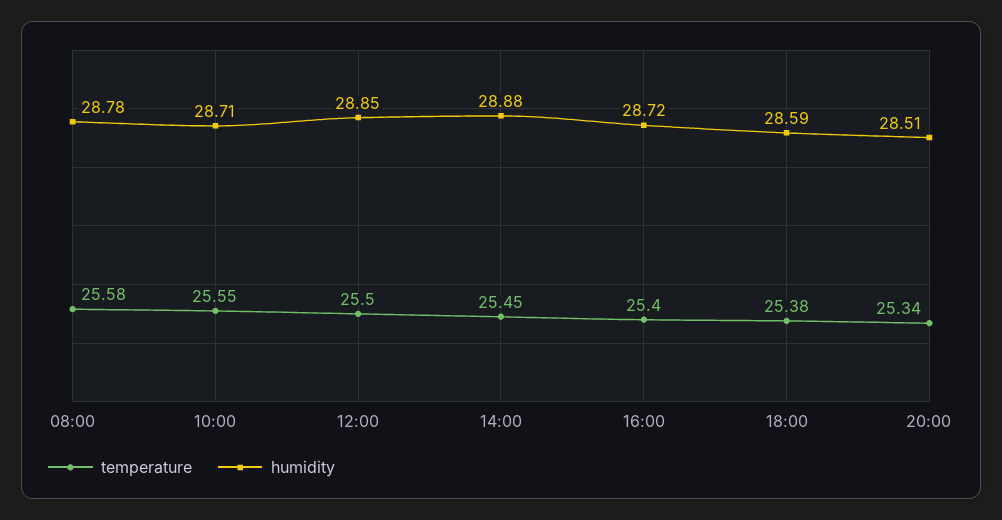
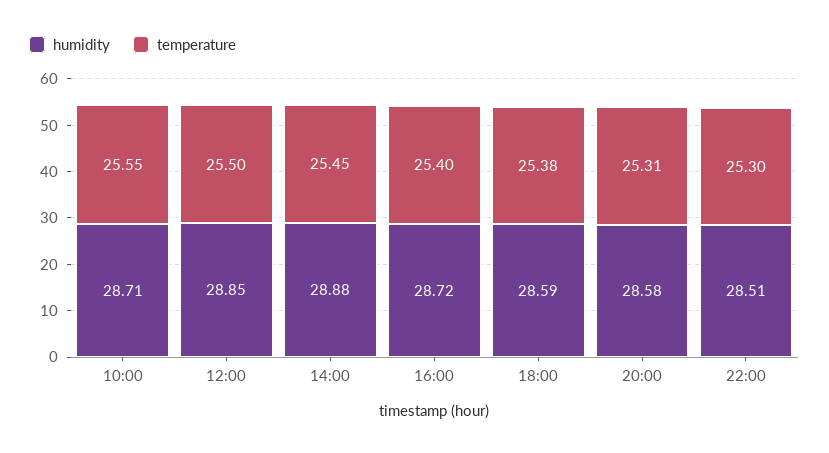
temperature, 08:00: 25.58 -> none
humidity, 08:00: 28.78 -> none
temperature, 20:00: 25.34 -> 25.31
humidity, 20:00: 28.51 -> 28.58
humidity, 22:00: none -> 28.51
temperature, 22:00: none -> 25.3

